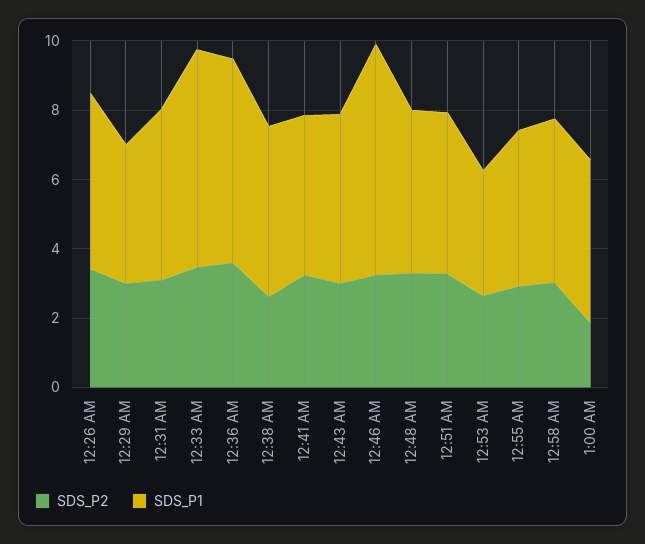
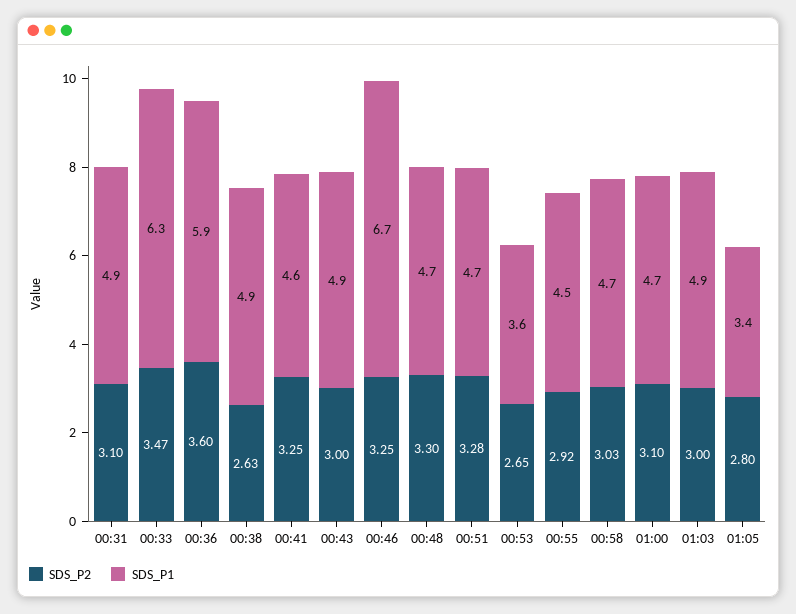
SDS_P2, 12:26 AM: 3.5 -> none
SDS_P1, 12:26 AM: 5 -> none
SDS_P2, 12:29 AM: 3 -> none
SDS_P1, 12:29 AM: 4 -> none
SDS_P2, 1:00 AM: 2 -> 3.1
SDS_P2, 01:03: none -> 3
SDS_P1, 01:03: none -> 4.9
SDS_P2, 01:05: none -> 2.8
SDS_P1, 01:05: none -> 3.4

